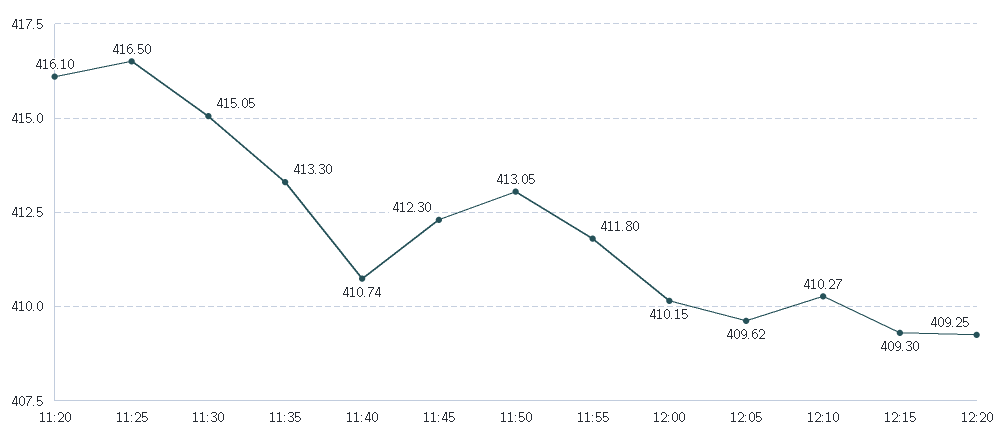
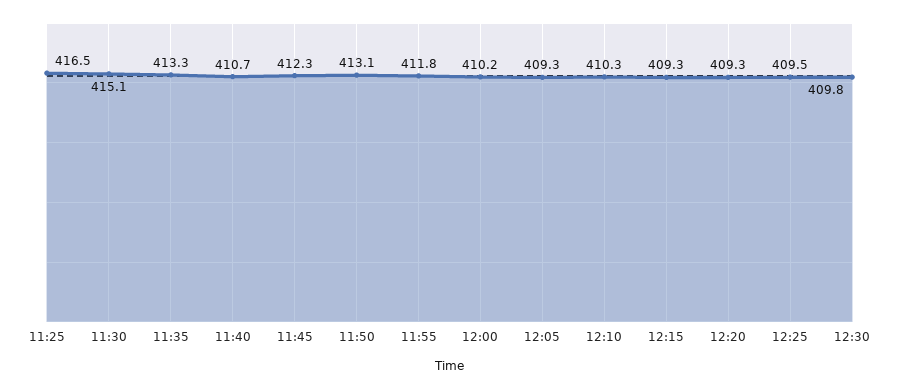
11:20: 416.1 -> none
12:05: 409.62 -> 409.3
12:25: none -> 409.5
12:30: none -> 409.8

